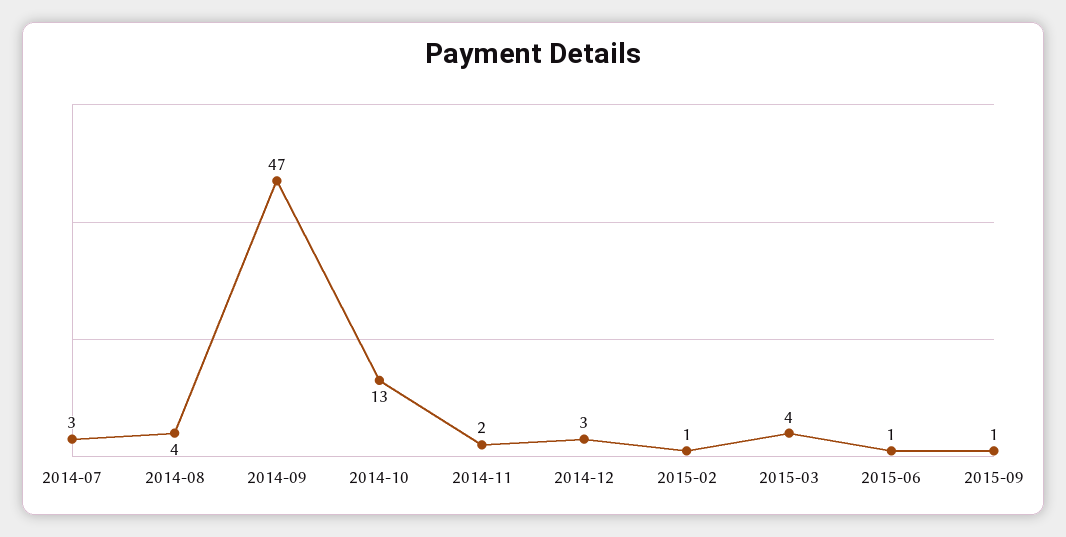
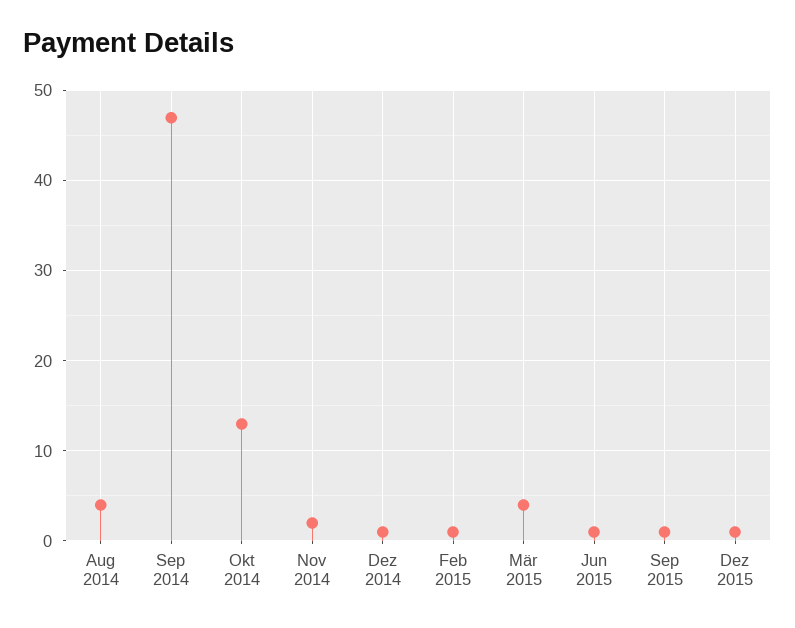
2014-07: 3 -> none
2014-12: 3 -> 1
Dez 2015: none -> 1

